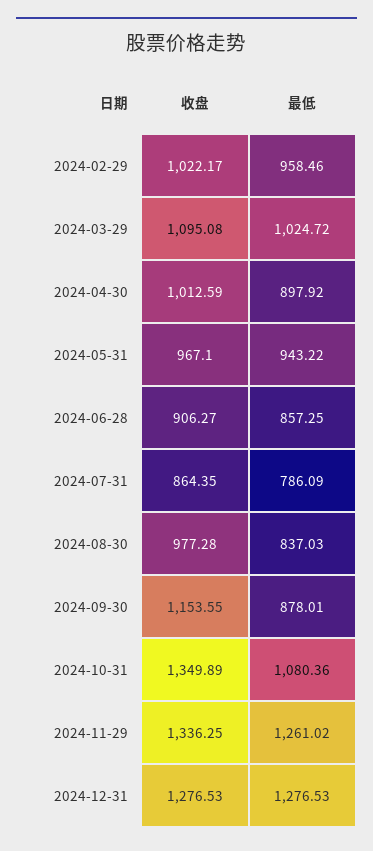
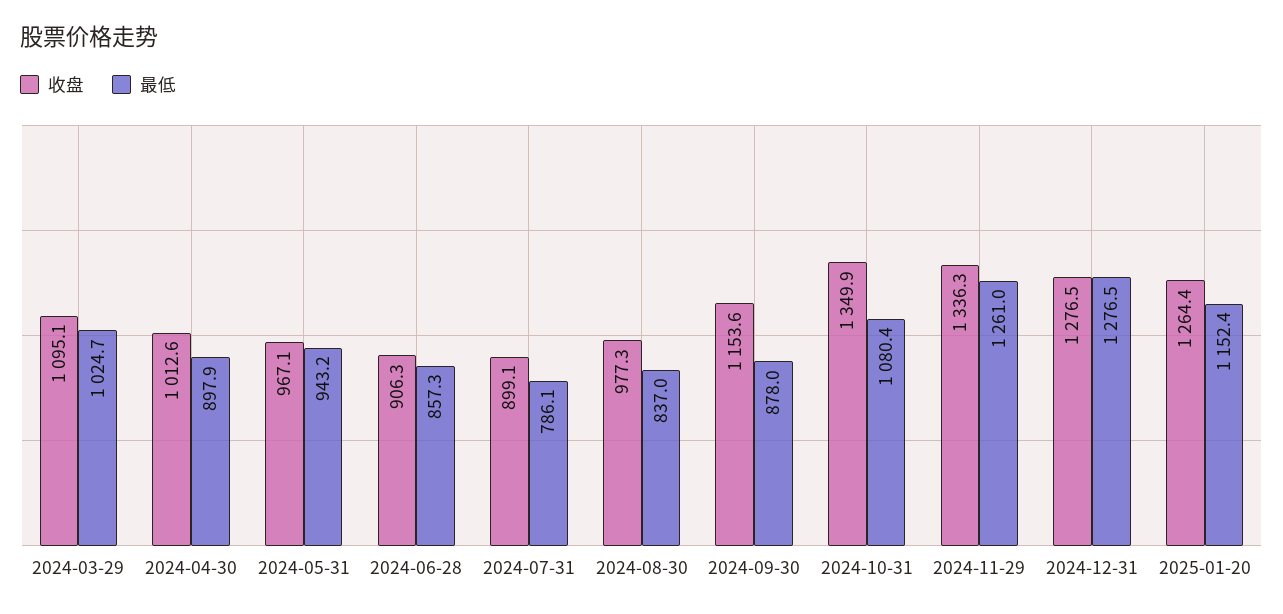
收盘, 2024-02-29: 1022.17 -> none
最低, 2024-02-29: 958.46 -> none
收盘, 2024-07-31: 864.35 -> 899.1
收盘, 2025-01-20: none -> 1264.4
最低, 2025-01-20: none -> 1152.4

